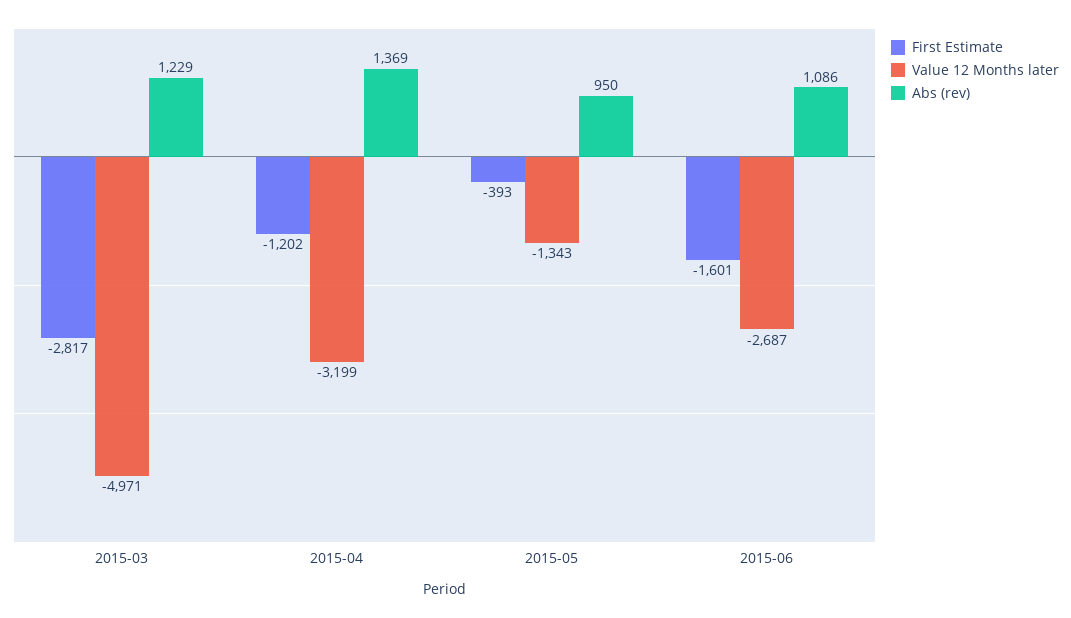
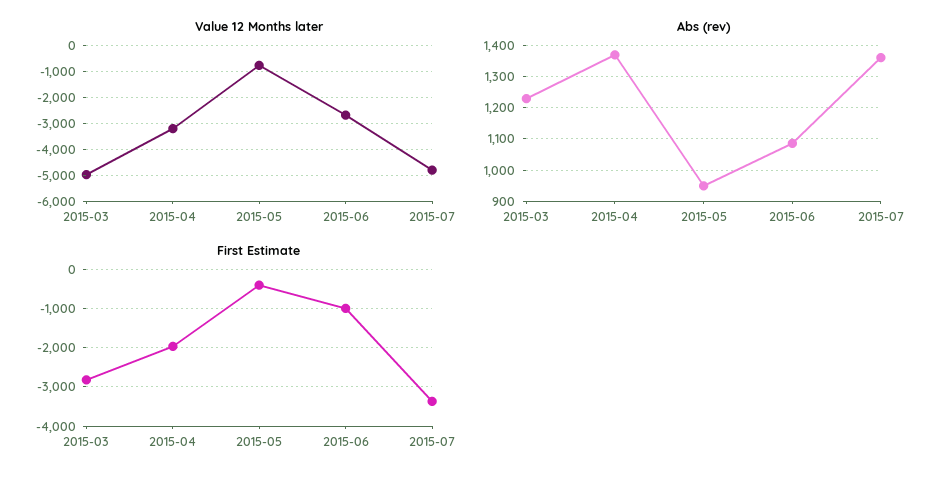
First Estimate, 2015-04: -1202 -> -2000
Value 12 Months later, 2015-05: -1343 -> -750
First Estimate, 2015-06: -1601 -> -1000
Value 12 Months later, 2015-07: none -> -4750
Abs (rev), 2015-07: none -> 1360
First Estimate, 2015-07: none -> -3400

